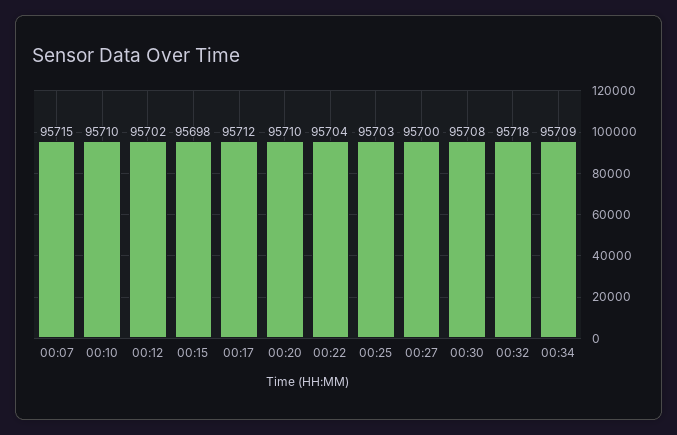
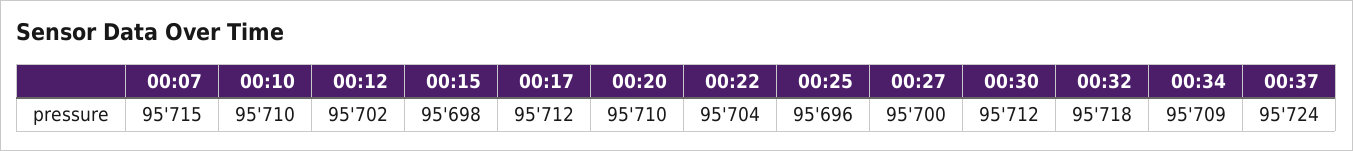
00:25: 95703 -> 95696
00:30: 95708 -> 95712
00:37: none -> 95724

